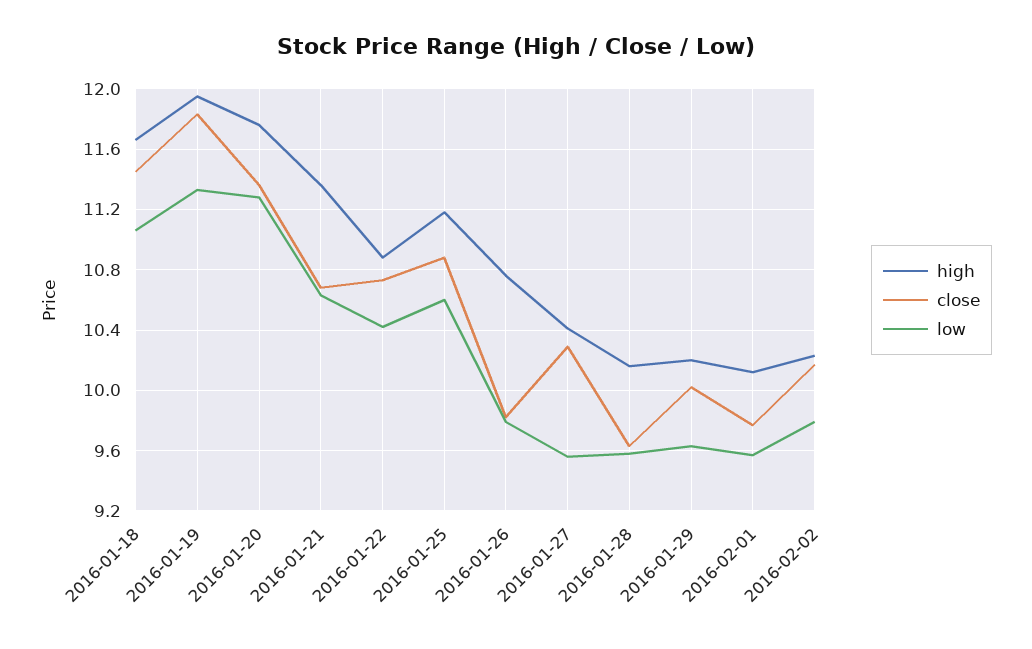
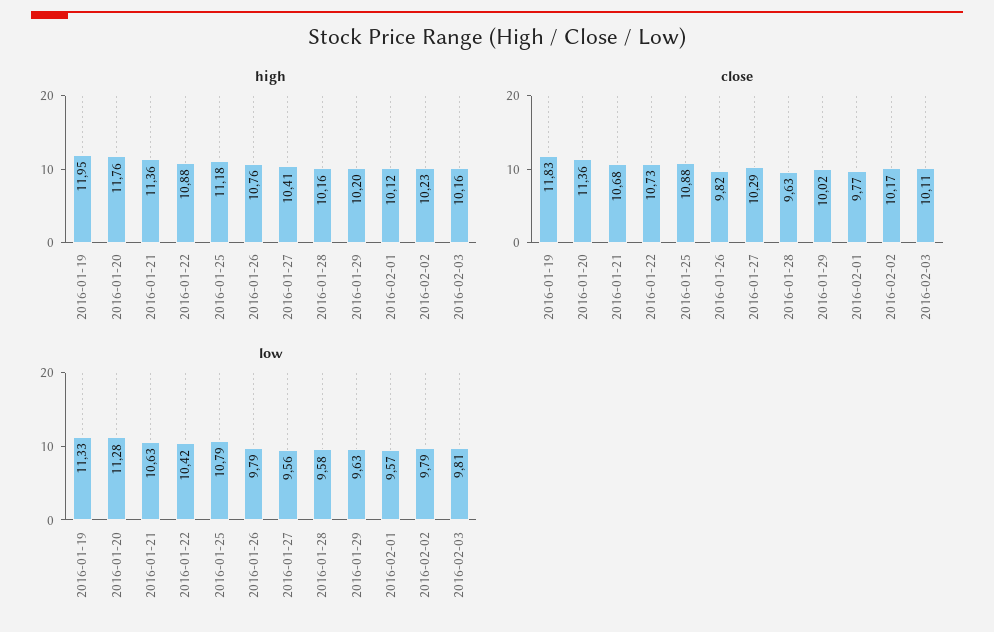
high, 2016-01-18: 11.65 -> none
close, 2016-01-18: 11.45 -> none
low, 2016-01-18: 11.05 -> none
low, 2016-01-25: 10.6 -> 10.79
high, 2016-02-03: none -> 10.16
close, 2016-02-03: none -> 10.11
low, 2016-02-03: none -> 9.81

